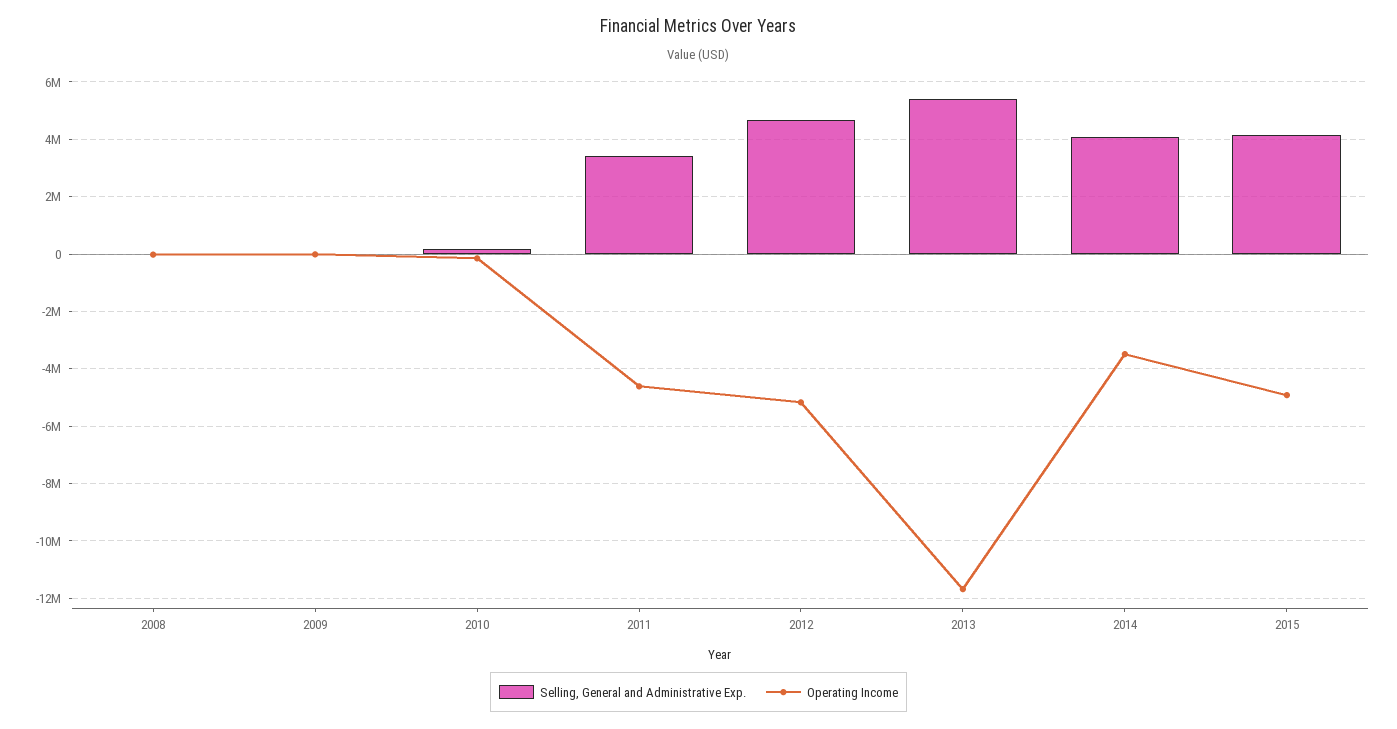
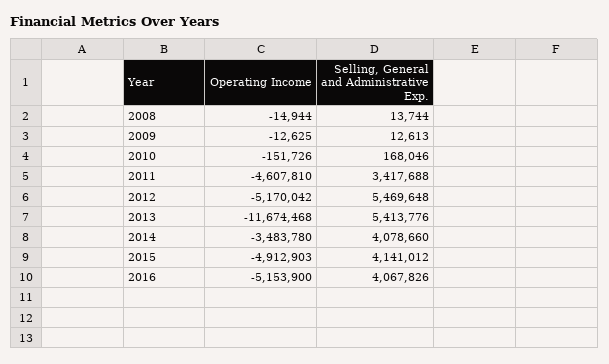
Selling, General and Administrative Exp., 2012: 4750000 -> 5469648
Operating Income, 2016: none -> -5153900
Selling, General and Administrative Exp., 2016: none -> 4067826

